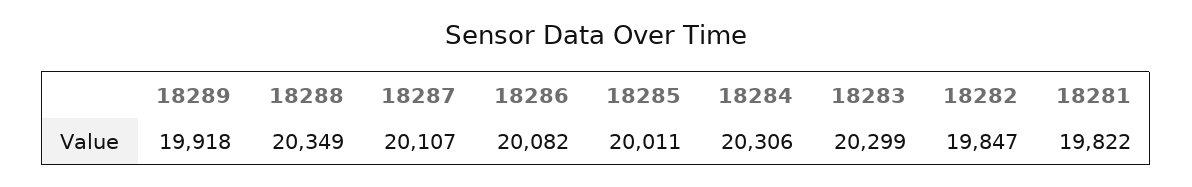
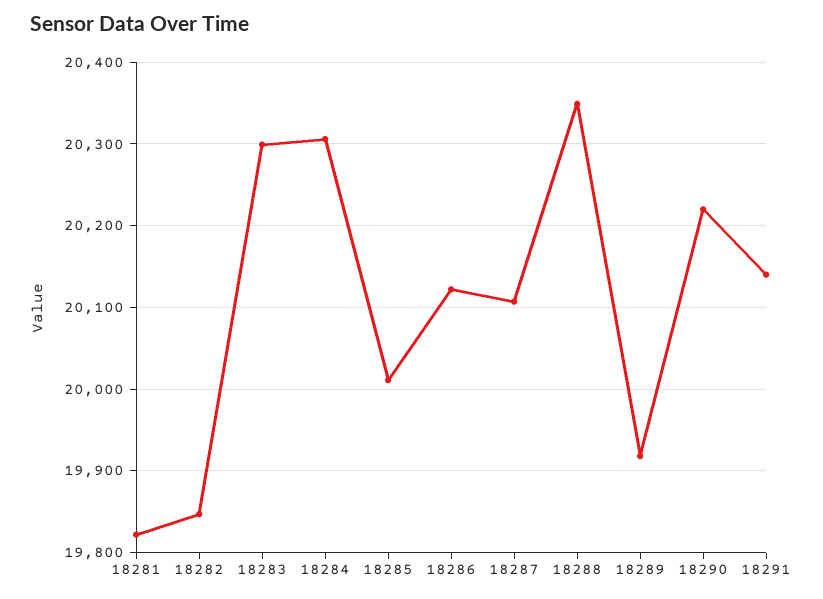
18286: 20082 -> 20120
18290: none -> 20220
18291: none -> 20140

